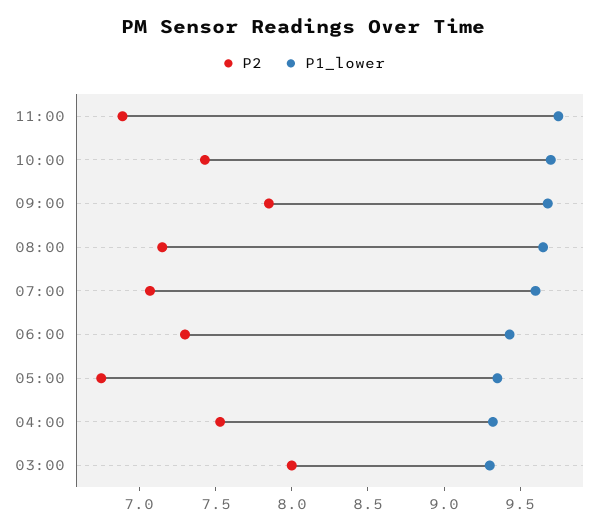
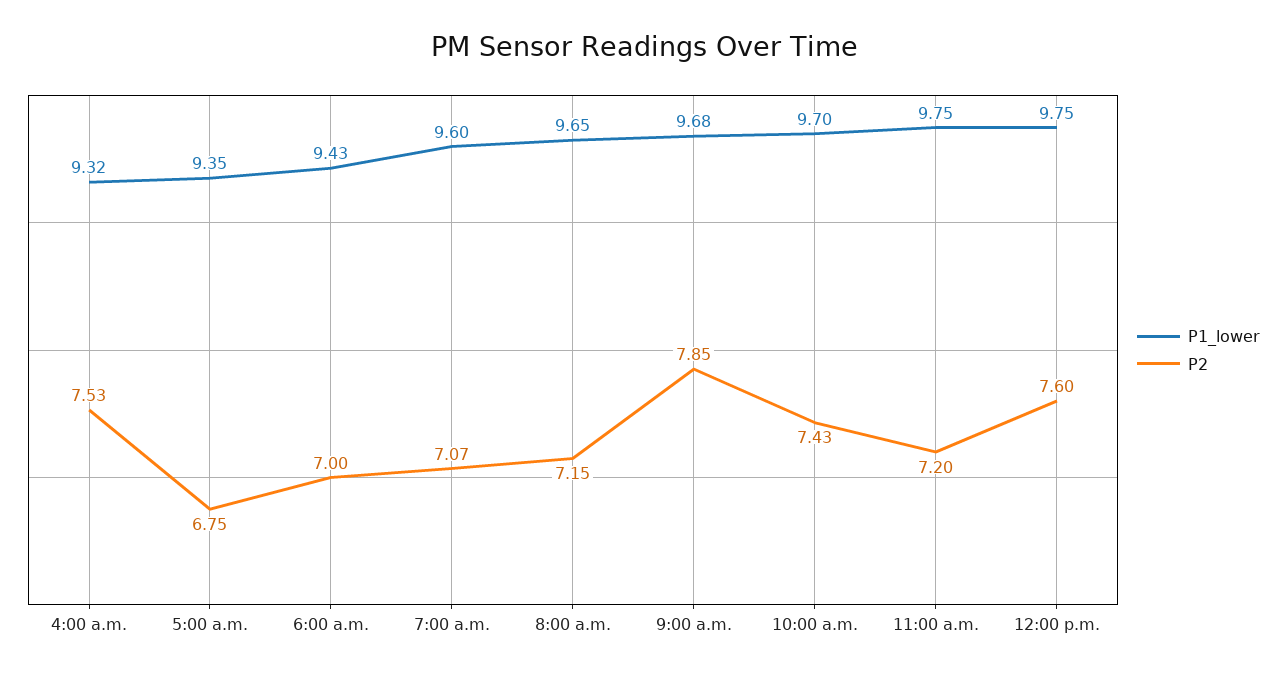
P2, 11:00: 6.9 -> 7.2
P2, 06:00: 7.3 -> 7
P2, 03:00: 8 -> none
P1_lower, 03:00: 9.3 -> none
P1_lower, 12:00 p.m.: none -> 9.75
P2, 12:00 p.m.: none -> 7.6

